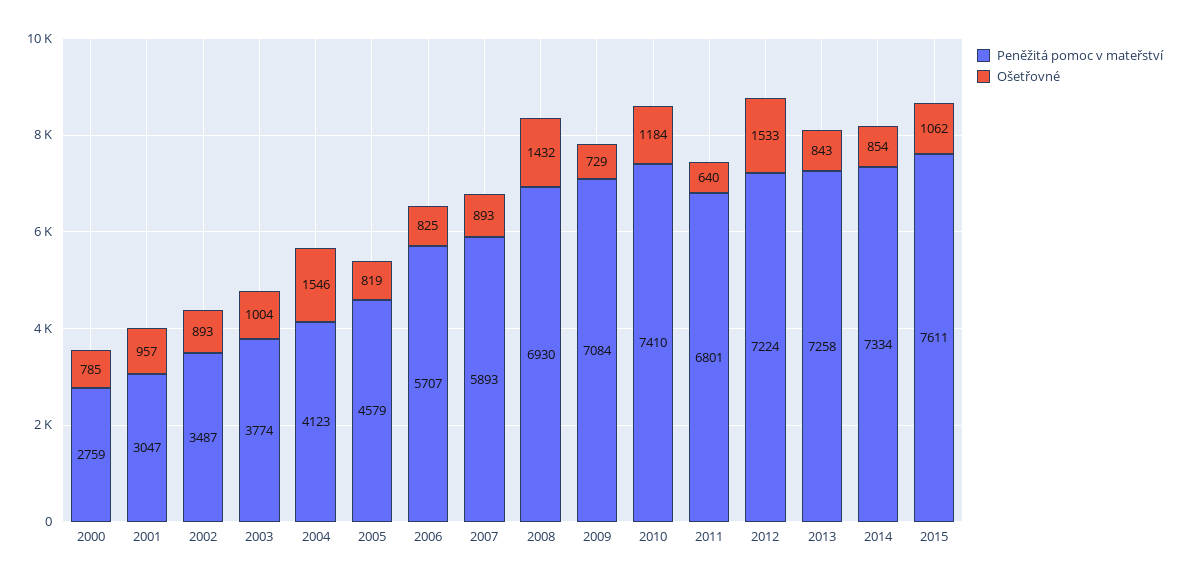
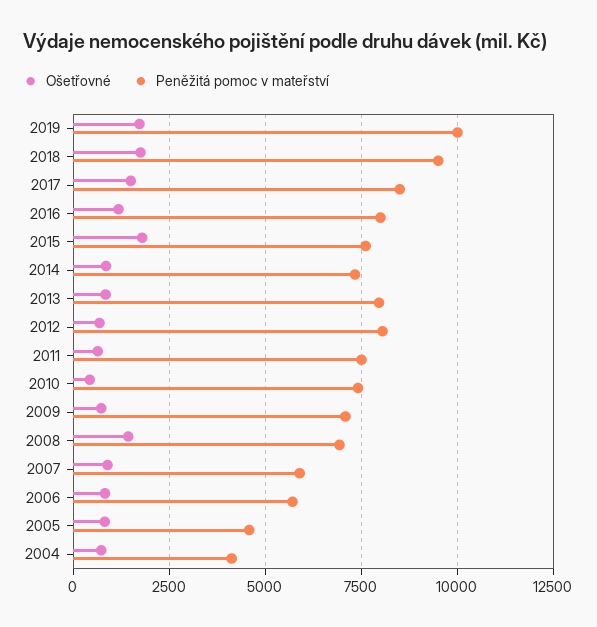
Peněžitá pomoc v mateřství, 2000: 2759 -> none
Ošetřovné, 2000: 785 -> none
Peněžitá pomoc v mateřství, 2001: 3047 -> none
Ošetřovné, 2001: 957 -> none
Peněžitá pomoc v mateřství, 2002: 3487 -> none
Ošetřovné, 2002: 893 -> none
Peněžitá pomoc v mateřství, 2003: 3774 -> none
Ošetřovné, 2003: 1004 -> none
Ošetřovné, 2004: 1546 -> 750
Ošetřovné, 2010: 1184 -> 500
Peněžitá pomoc v mateřství, 2011: 6801 -> 7500
Peněžitá pomoc v mateřství, 2012: 7224 -> 8000
Ošetřovné, 2012: 1533 -> 750
Peněžitá pomoc v mateřství, 2013: 7258 -> 8000
Ošetřovné, 2015: 1062 -> 1750
Ošetřovné, 2019: none -> 1750
Peněžitá pomoc v mateřství, 2019: none -> 10000
Ošetřovné, 2018: none -> 1750
Peněžitá pomoc v mateřství, 2018: none -> 9500
Ošetřovné, 2017: none -> 1500
Peněžitá pomoc v mateřství, 2017: none -> 8500
Ošetřovné, 2016: none -> 1250
Peněžitá pomoc v mateřství, 2016: none -> 8000

